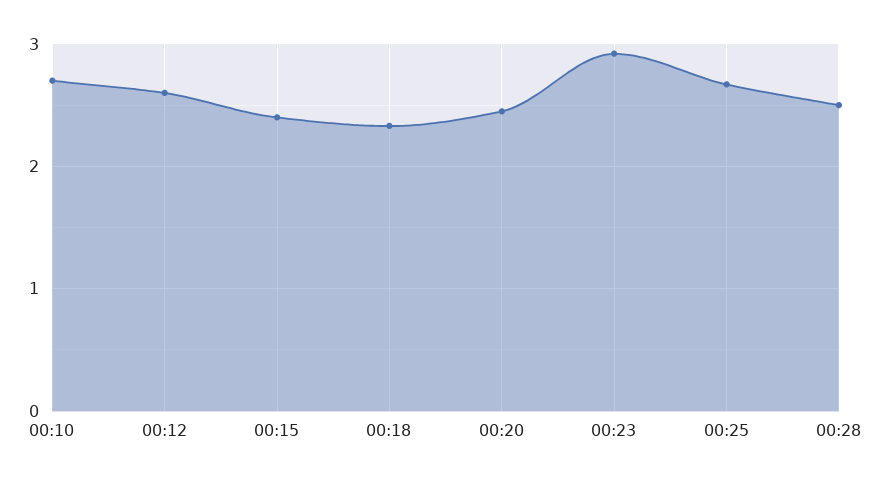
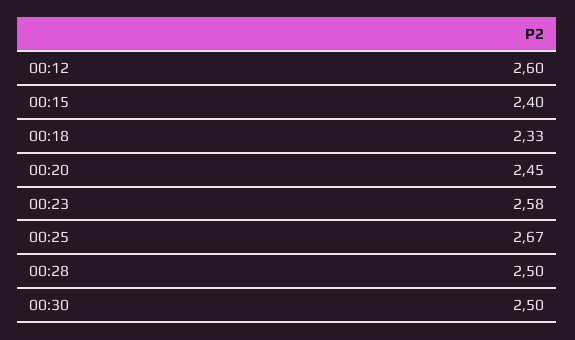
00:10: 2.7 -> none
00:23: 2.9 -> 2.58
00:30: none -> 2.5

